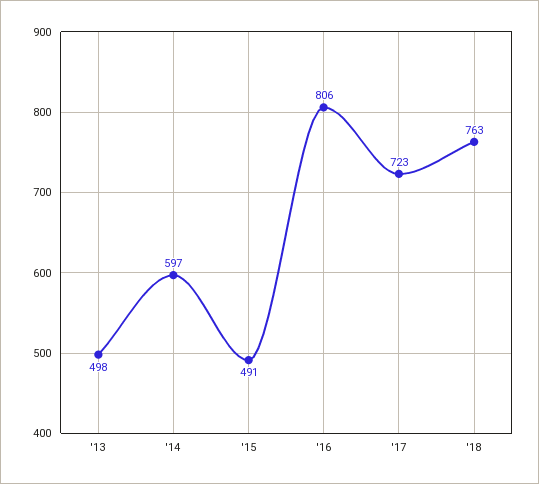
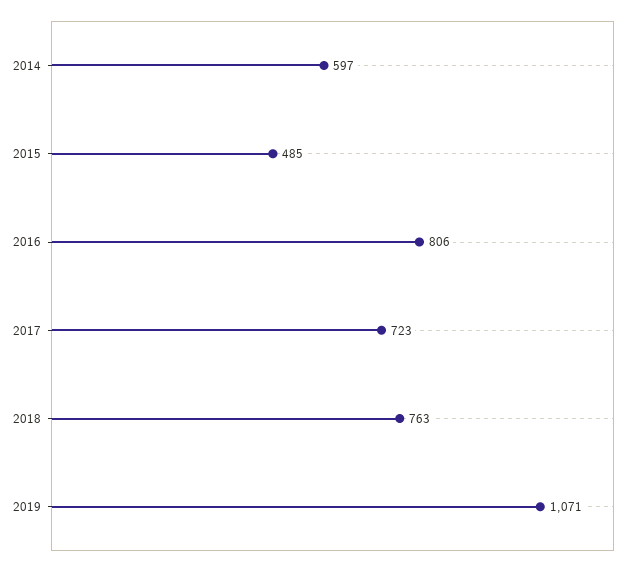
'13: 498 -> none
'15: 491 -> 485
2019: none -> 1071

